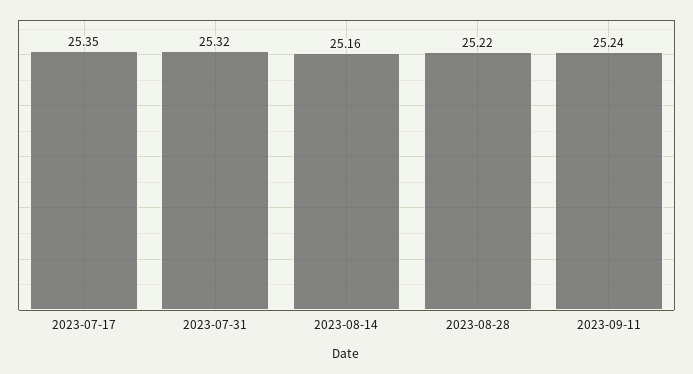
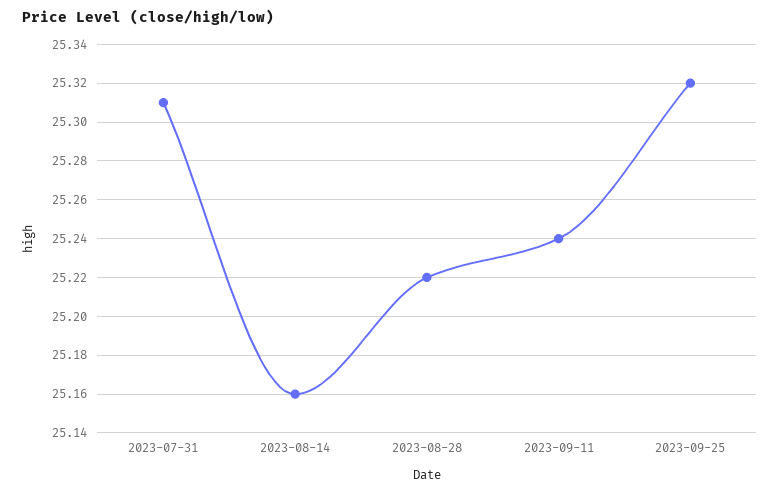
2023-07-17: 25.35 -> none
2023-07-31: 25.32 -> 25.31
2023-09-25: none -> 25.32

